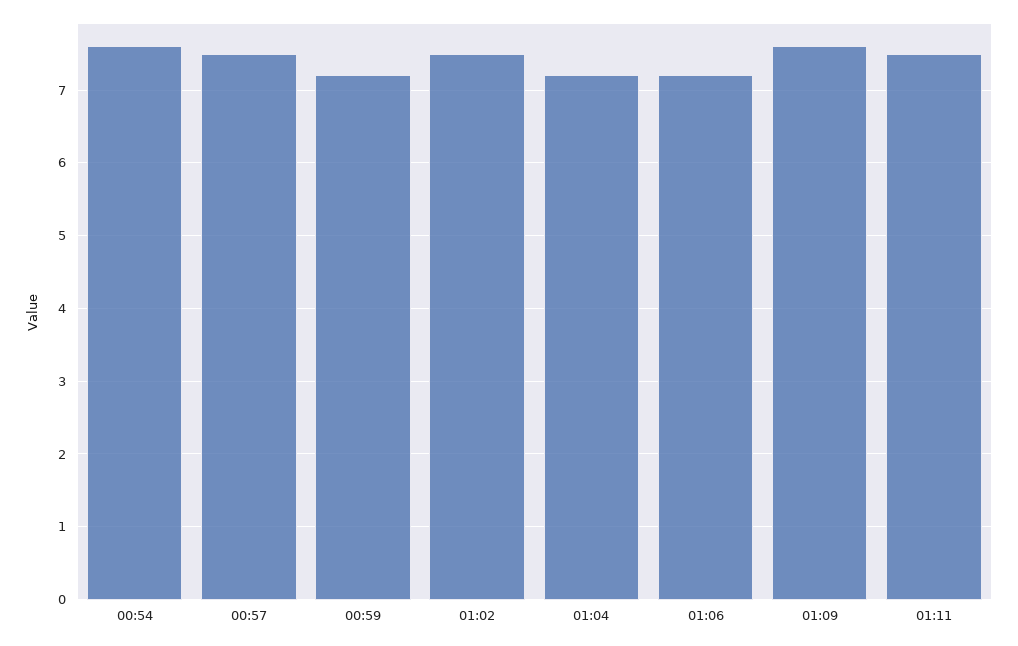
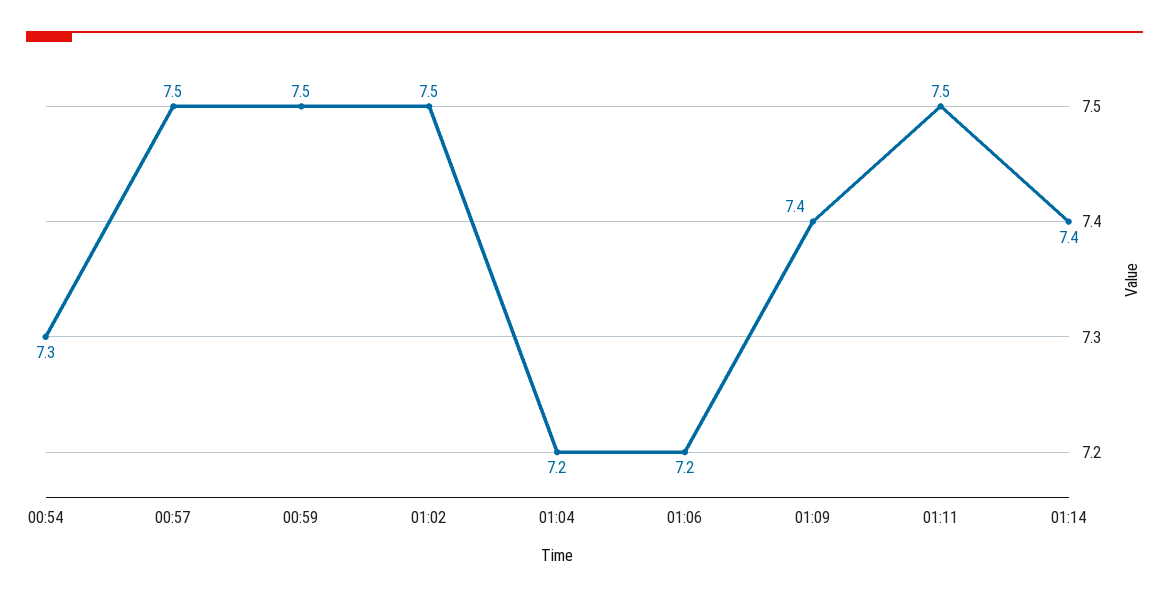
00:54: 7.6 -> 7.3
00:59: 7.2 -> 7.5
01:09: 7.6 -> 7.4
01:14: none -> 7.4

